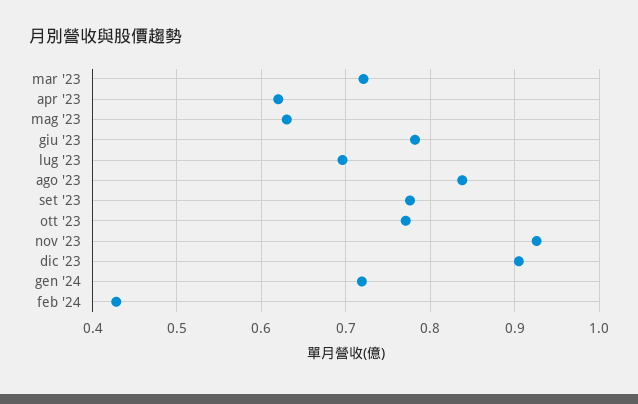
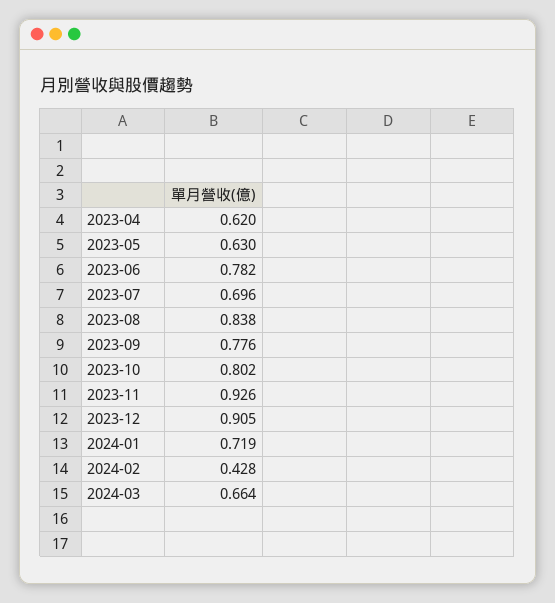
mar '23: 0.72 -> none
ott '23: 0.77 -> 0.802
2024-03: none -> 0.664

